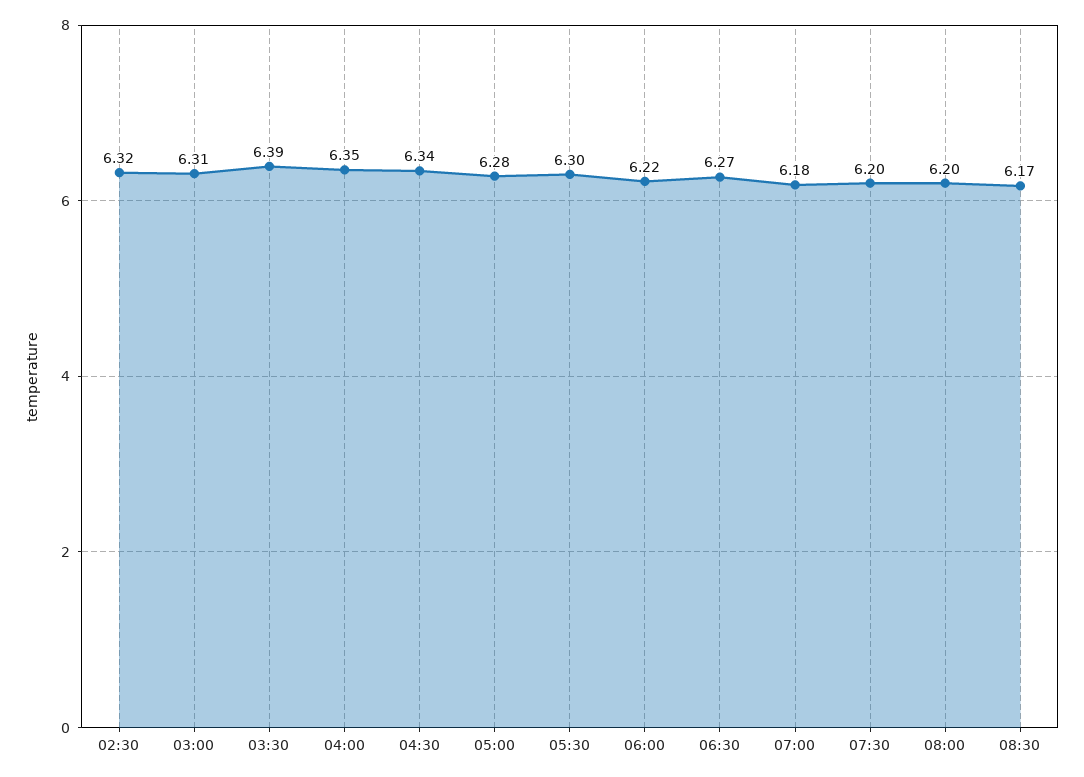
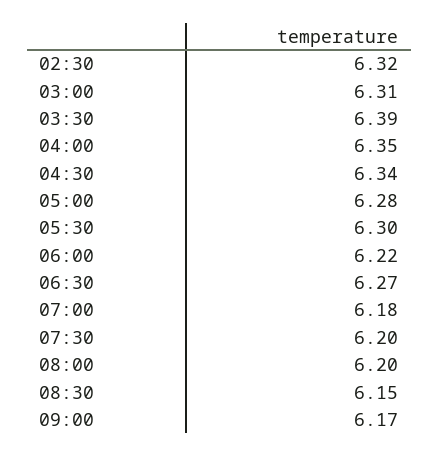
08:30: 6.17 -> 6.15
09:00: none -> 6.17

